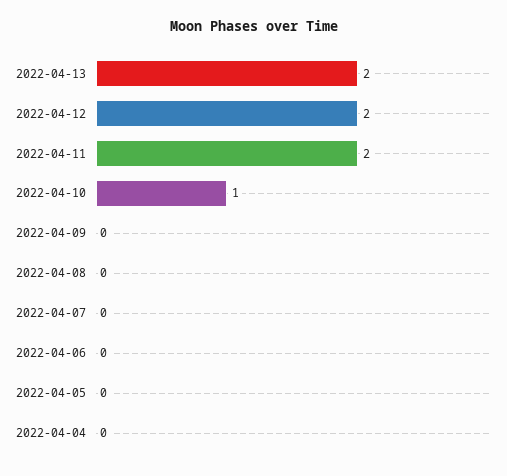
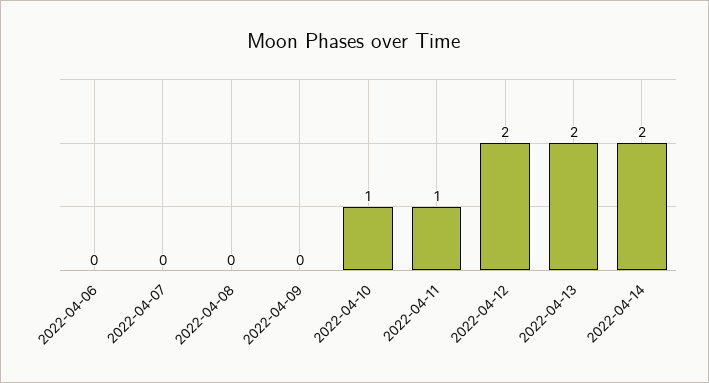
2022-04-11: 2 -> 1
2022-04-05: 0 -> none
2022-04-04: 0 -> none
2022-04-14: none -> 2

